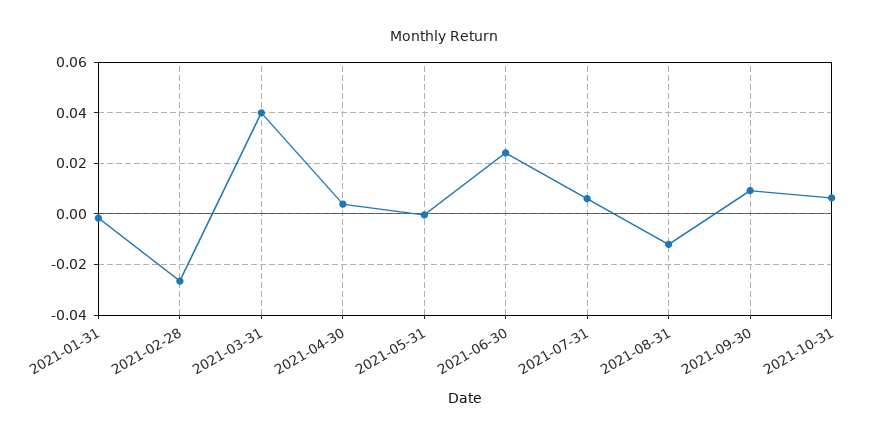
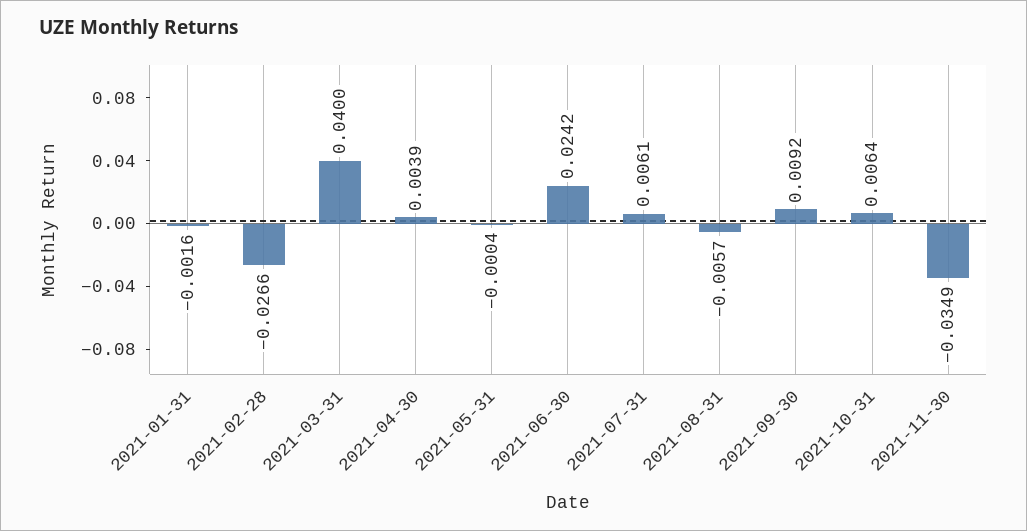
2021-08-31: -0.0125 -> -0.0057
2021-11-30: none -> -0.0349

